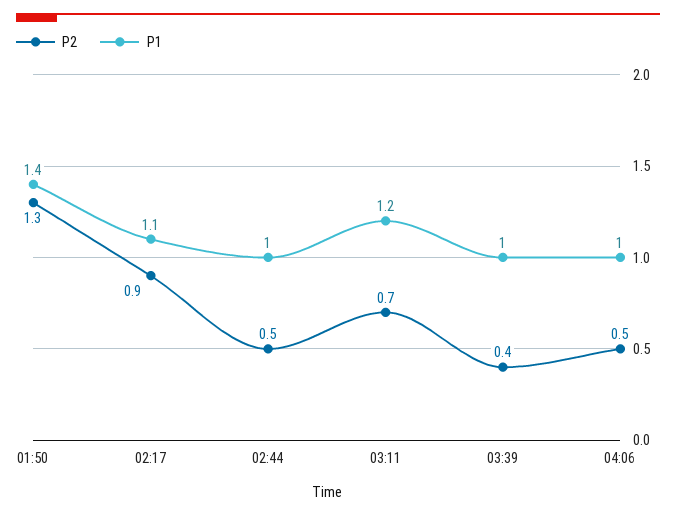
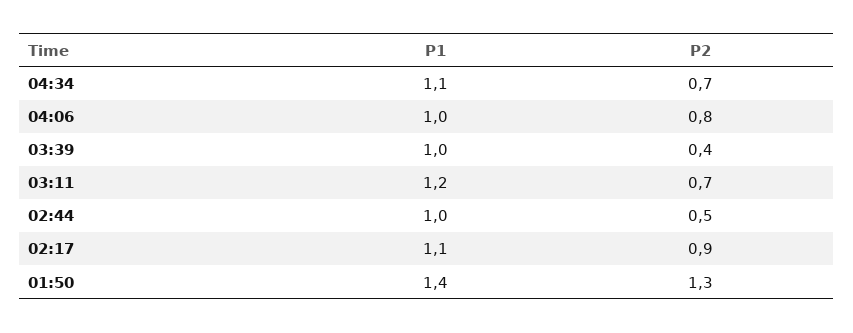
P2, 04:06: 0.5 -> 0.8
P1, 04:34: none -> 1.1
P2, 04:34: none -> 0.7

